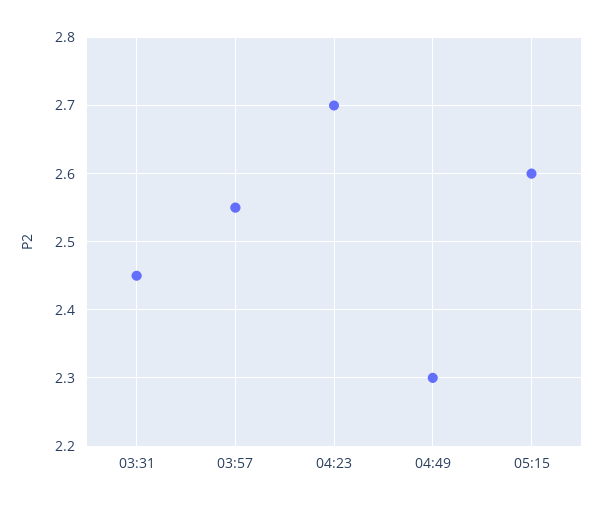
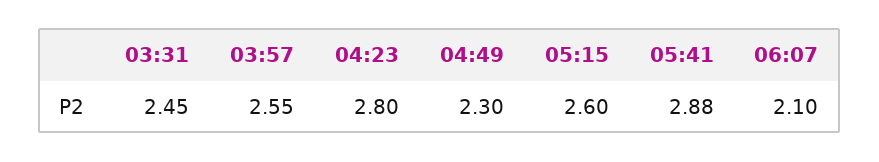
04:23: 2.7 -> 2.8
05:41: none -> 2.88
06:07: none -> 2.1

